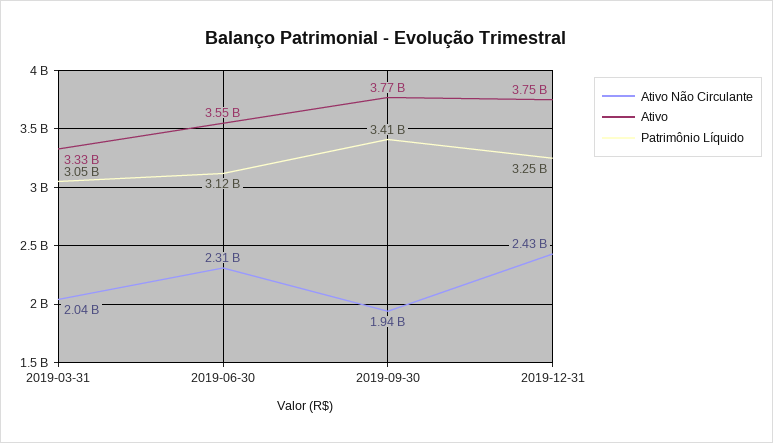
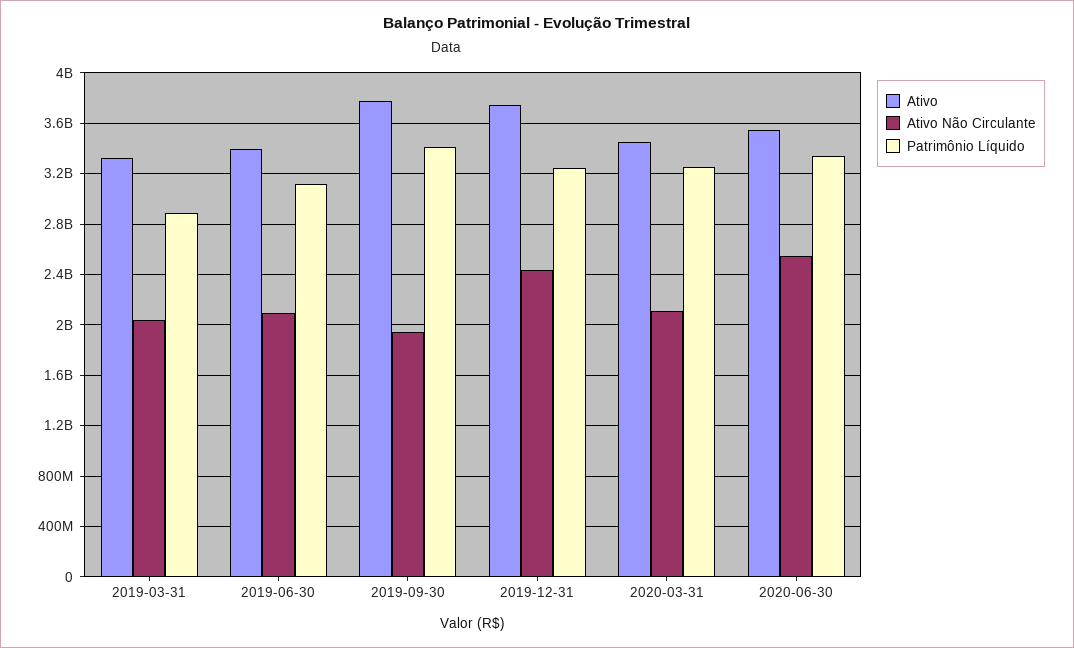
Patrimônio Líquido, 2019-03-31: 3050000000 -> 2900000000
Ativo Não Circulante, 2019-06-30: 2310000000 -> 2100000000
Ativo, 2019-06-30: 3550000000 -> 3400000000
Ativo, 2020-03-31: none -> 3450000000
Ativo Não Circulante, 2020-03-31: none -> 2100000000
Patrimônio Líquido, 2020-03-31: none -> 3250000000
Ativo, 2020-06-30: none -> 3550000000
Ativo Não Circulante, 2020-06-30: none -> 2550000000
Patrimônio Líquido, 2020-06-30: none -> 3350000000

